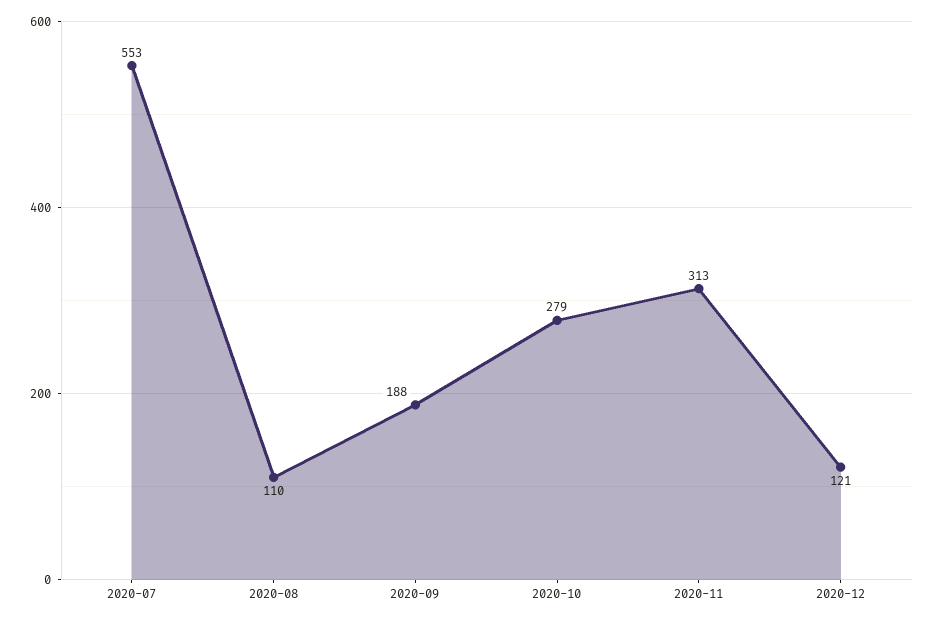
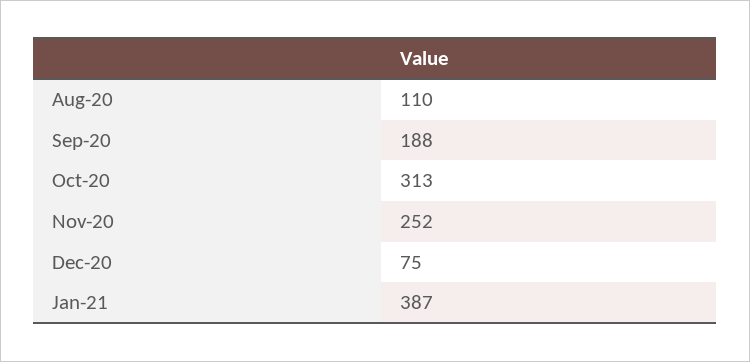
2020-07: 553 -> none
2020-10: 279 -> 313
2020-11: 313 -> 252
2020-12: 121 -> 75
Jan-21: none -> 387

